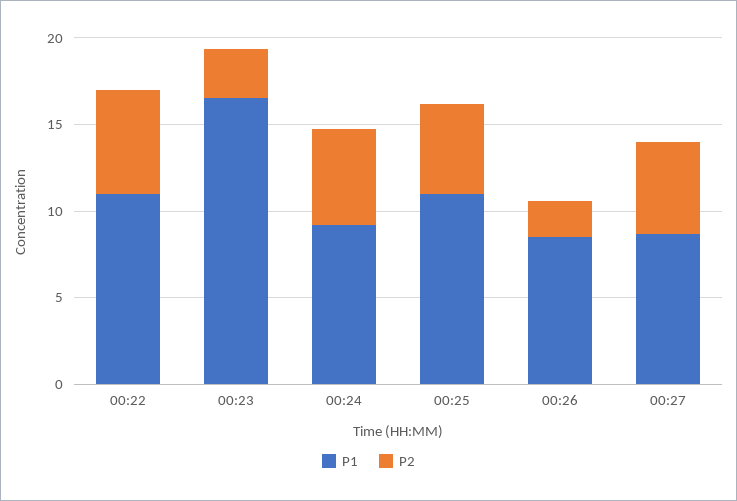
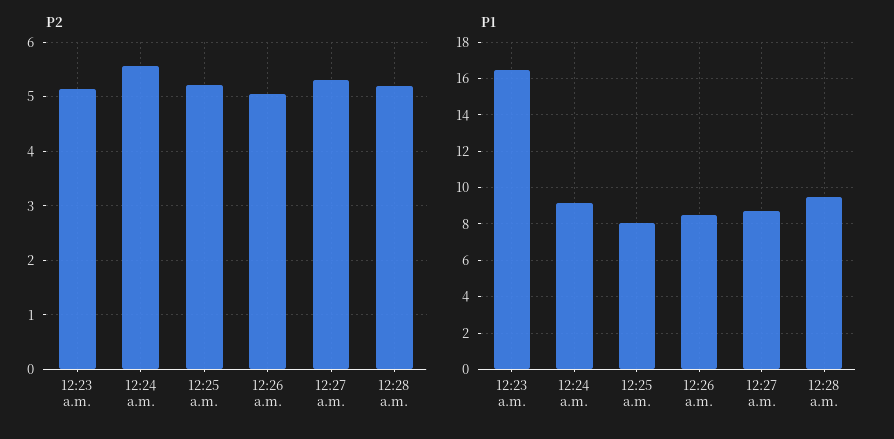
P1, 00:22: 11 -> none
P2, 00:22: 6 -> none
P2, 00:23: 3 -> 5.2
P1, 00:25: 11 -> 8
P2, 00:26: 2 -> 5
P2, 12:28 a.m.: none -> 5.2
P1, 12:28 a.m.: none -> 9.5

